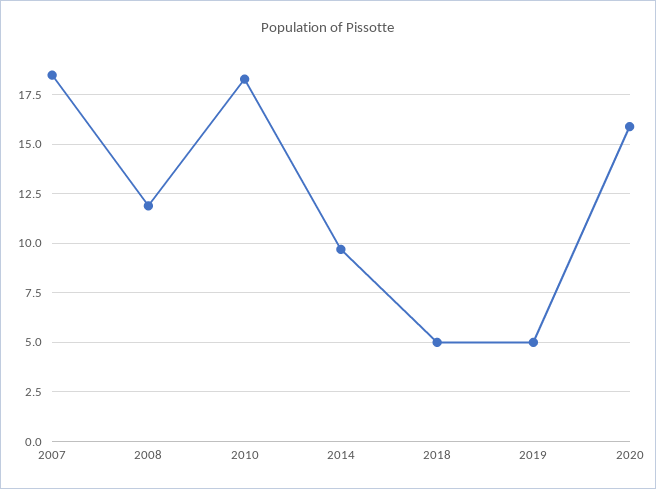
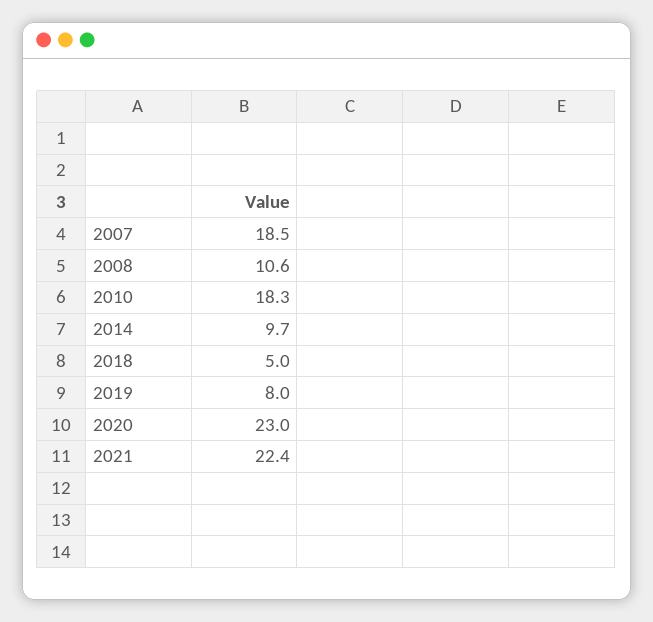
2008: 12 -> 10.6
2019: 5 -> 8
2020: 16 -> 23
2021: none -> 22.4

